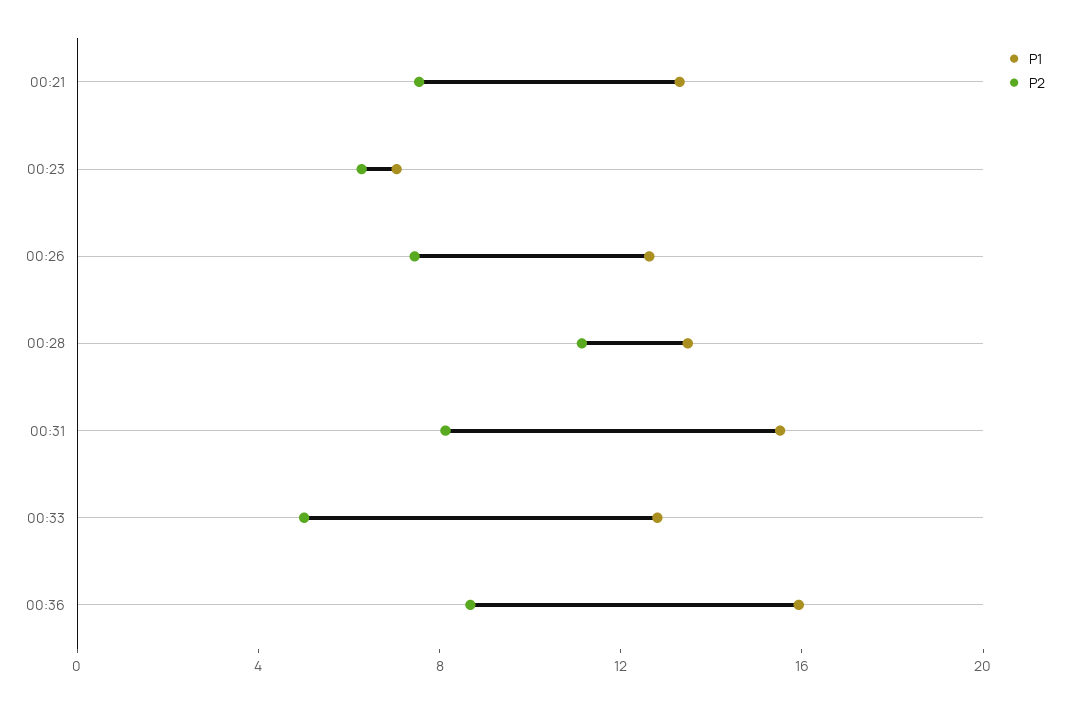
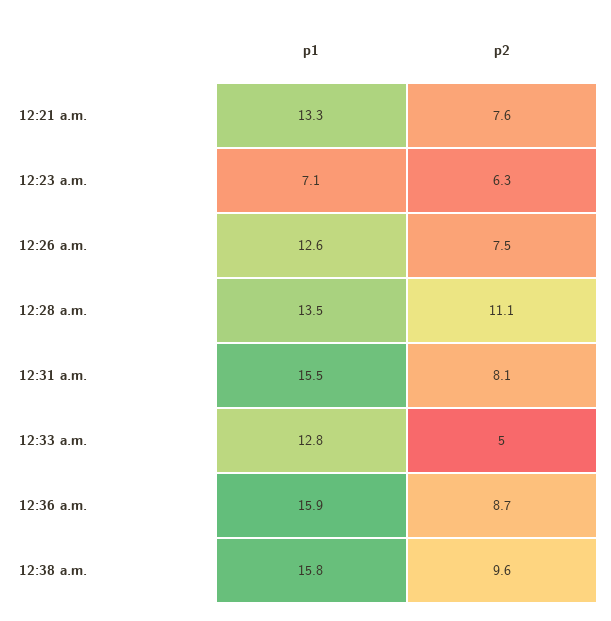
P1, 12:38 a.m.: none -> 15.8
P2, 12:38 a.m.: none -> 9.6

